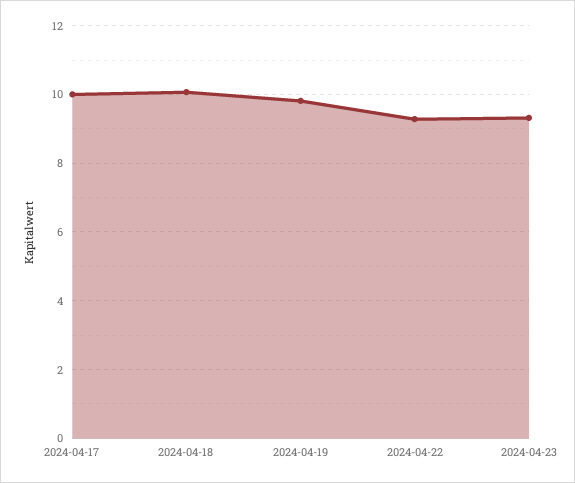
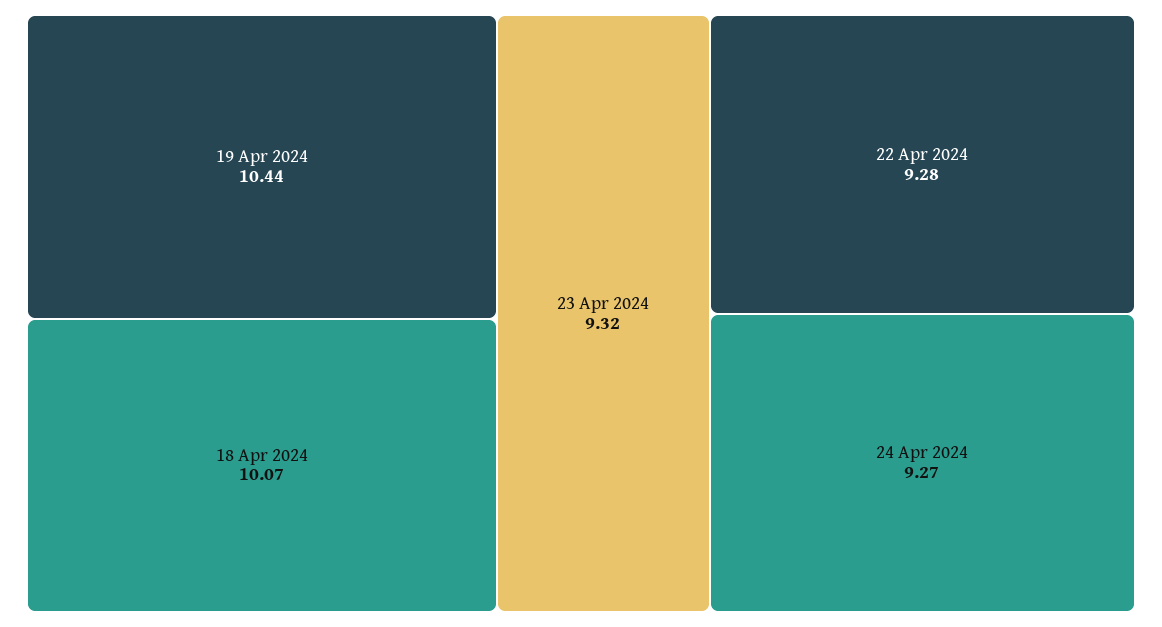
2024-04-17: 10 -> none
2024-04-19: 9.8 -> 10.44
24 Apr 2024: none -> 9.27

